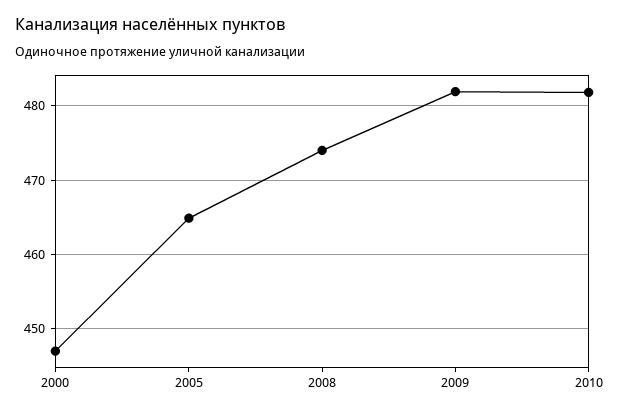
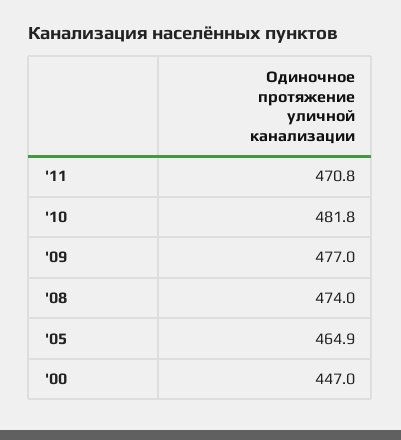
2009: 482 -> 477
'11: none -> 470.8

